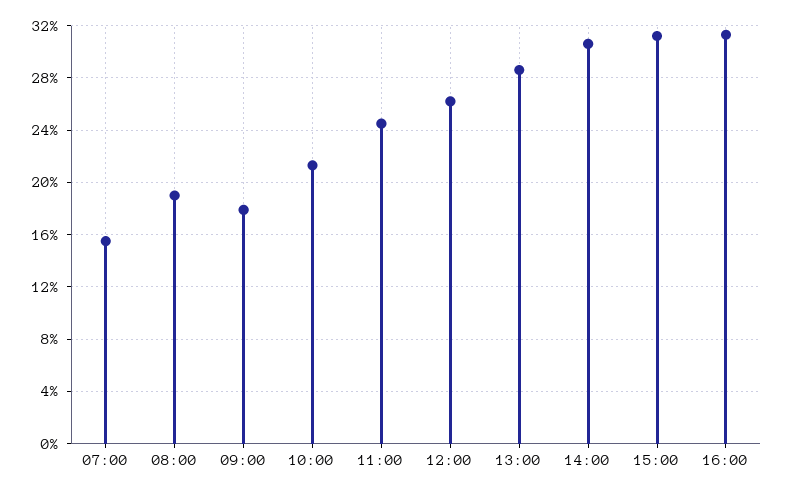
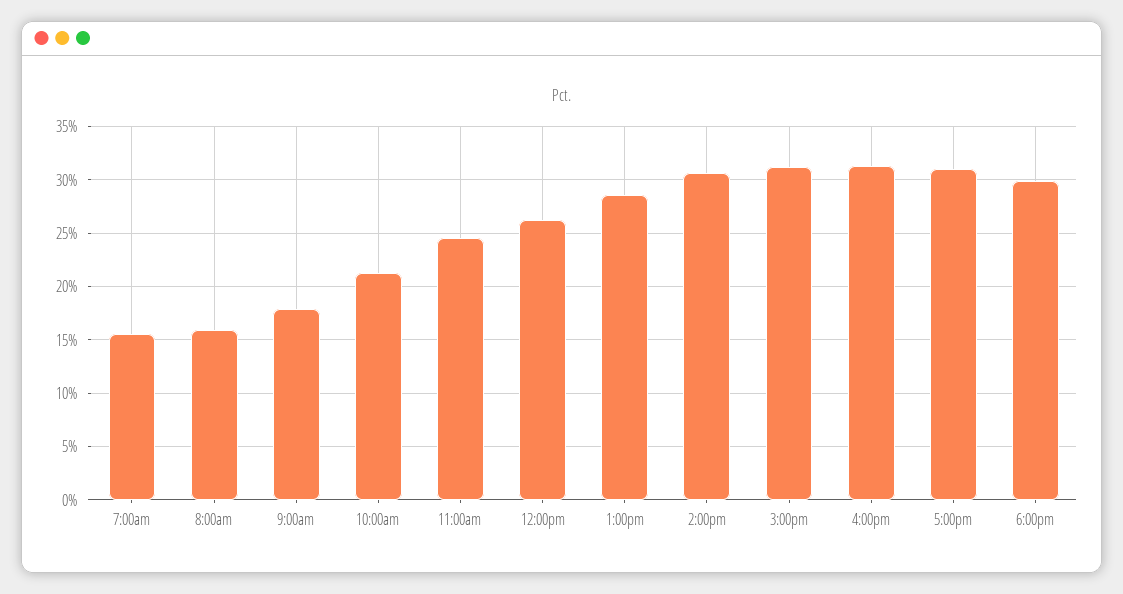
08:00: 19 -> 16
5:00pm: none -> 31
6:00pm: none -> 30

